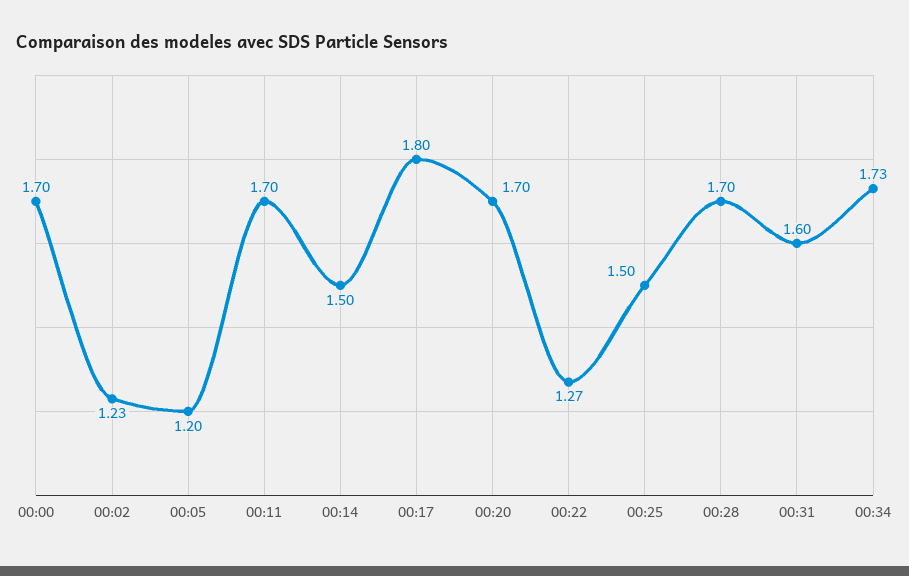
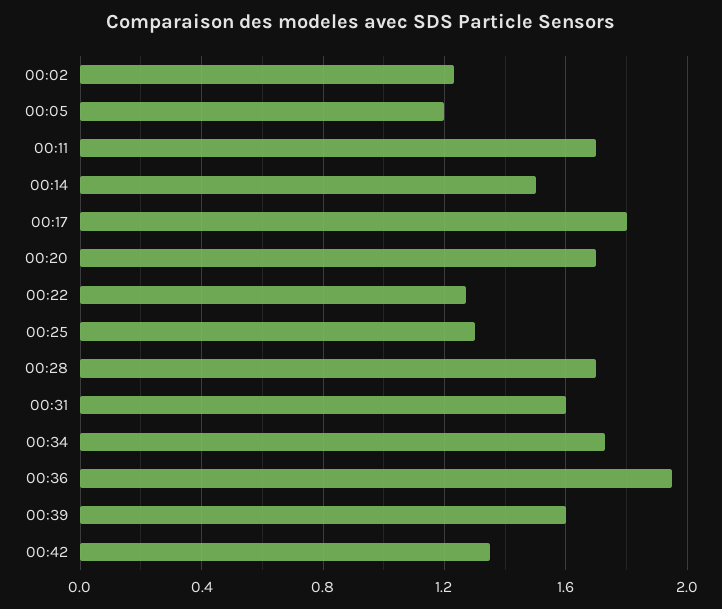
00:00: 1.7 -> none
00:25: 1.5 -> 1.3
00:36: none -> 1.95
00:39: none -> 1.6
00:42: none -> 1.35

